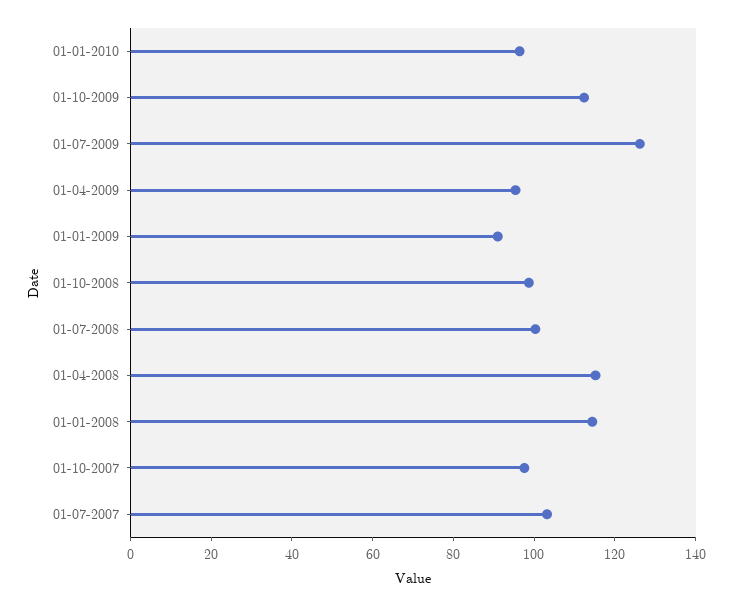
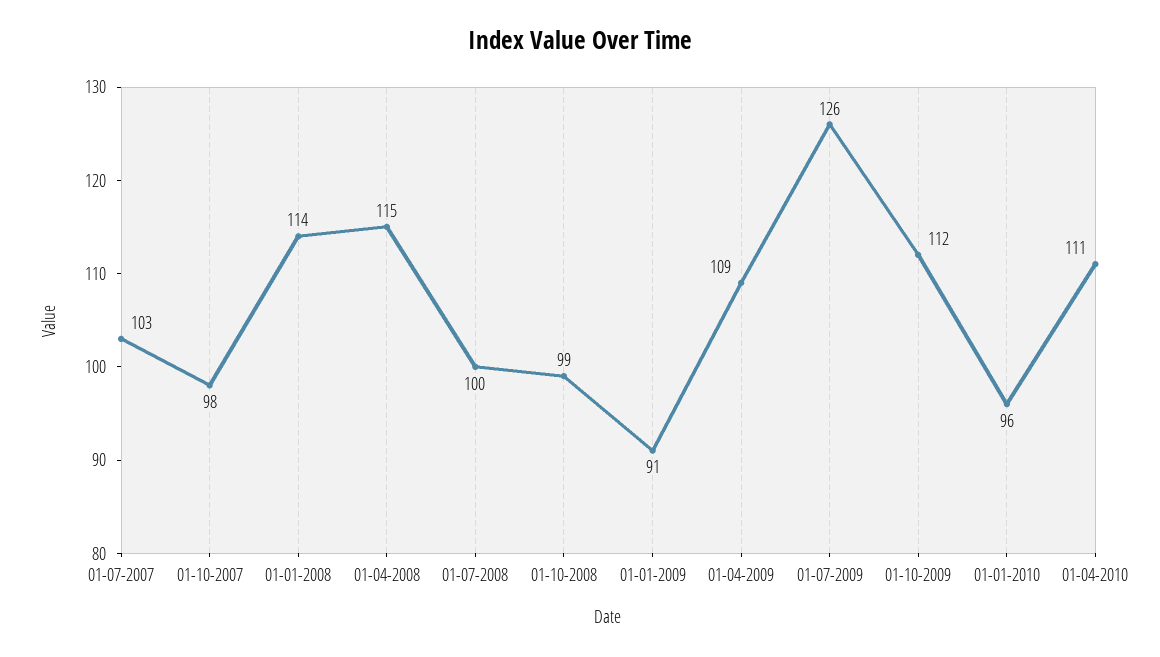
01-04-2009: 95 -> 109
01-04-2010: none -> 111

